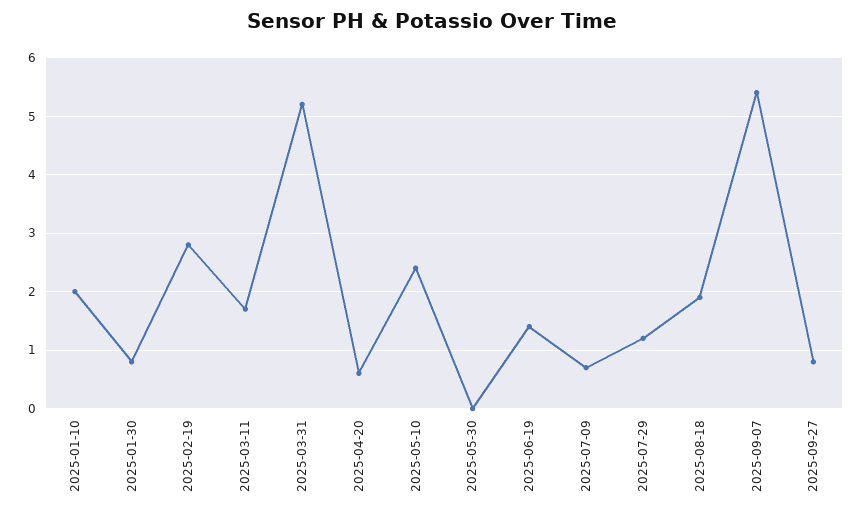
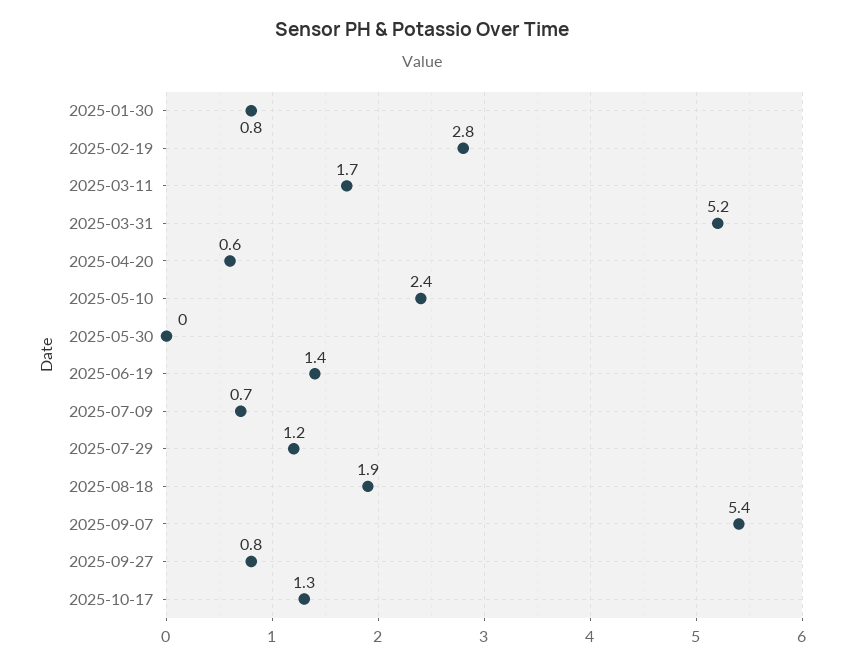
2025-01-10: 2 -> none
2025-10-17: none -> 1.3

